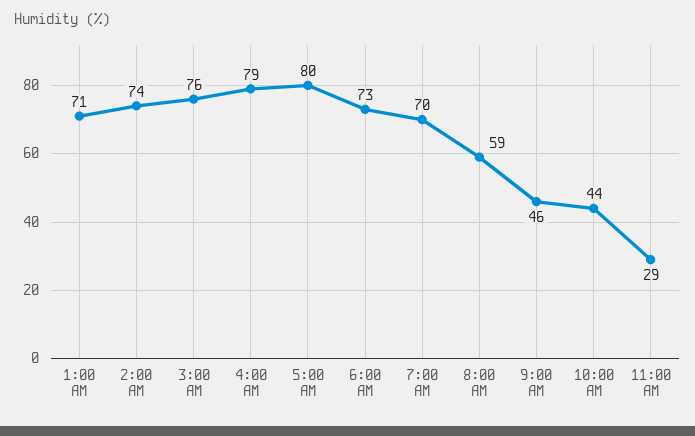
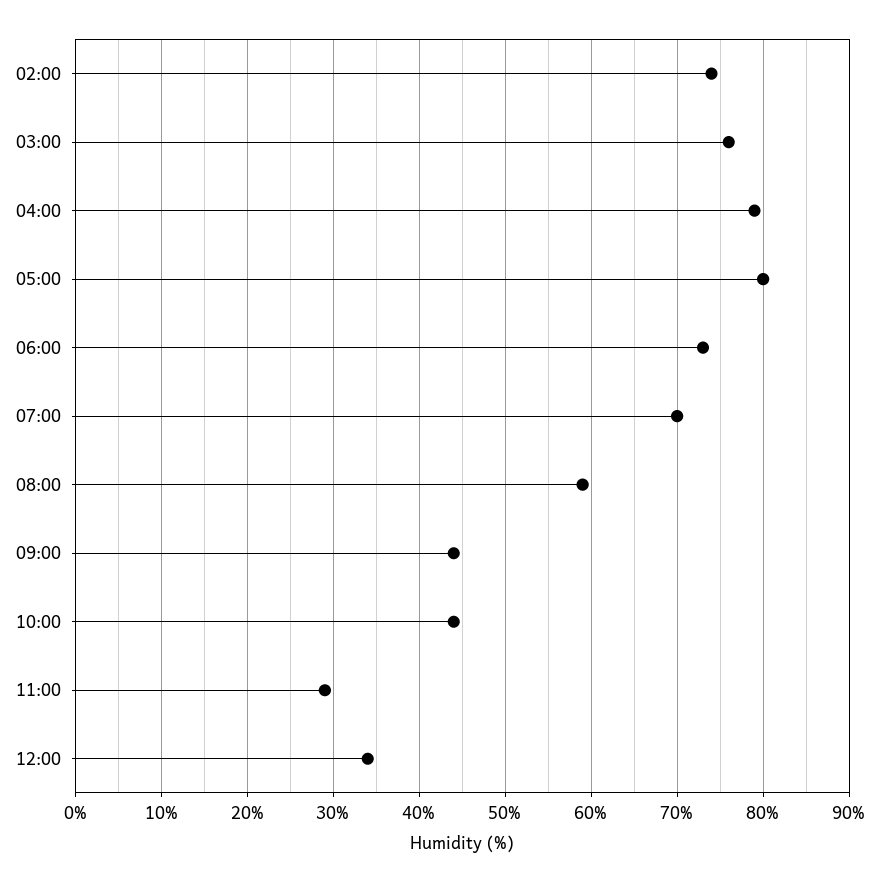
1:00 AM: 71 -> none
9:00 AM: 46 -> 44
12:00: none -> 34

